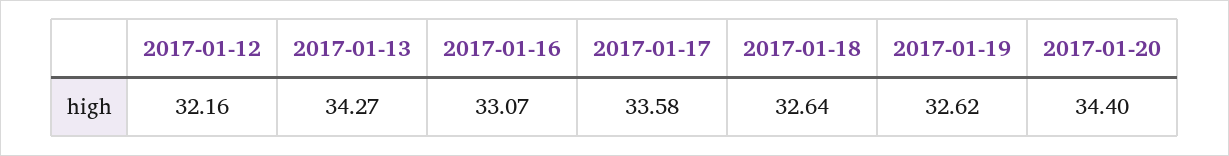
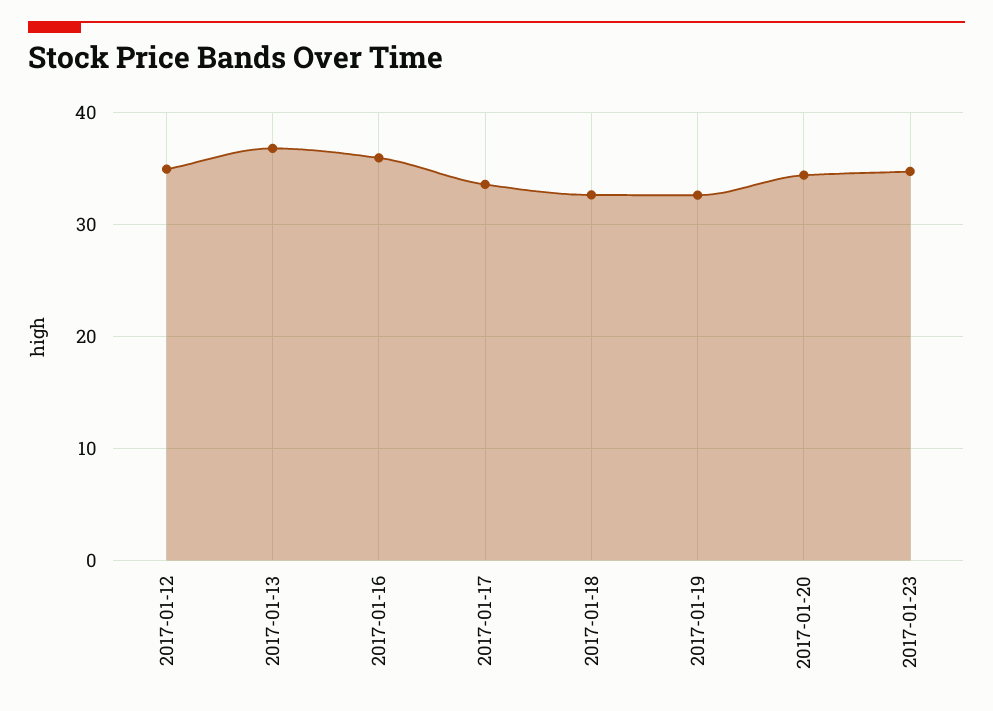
2017-01-12: 32.16 -> 35
2017-01-13: 34.27 -> 37
2017-01-16: 33.07 -> 36
2017-01-23: none -> 35

